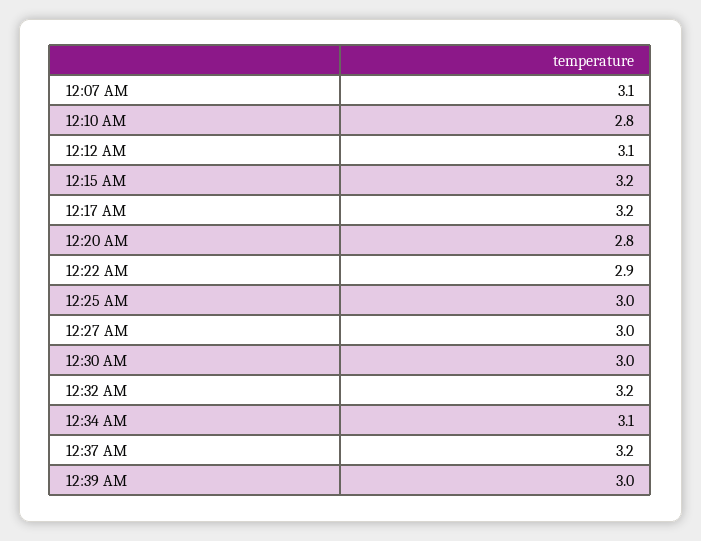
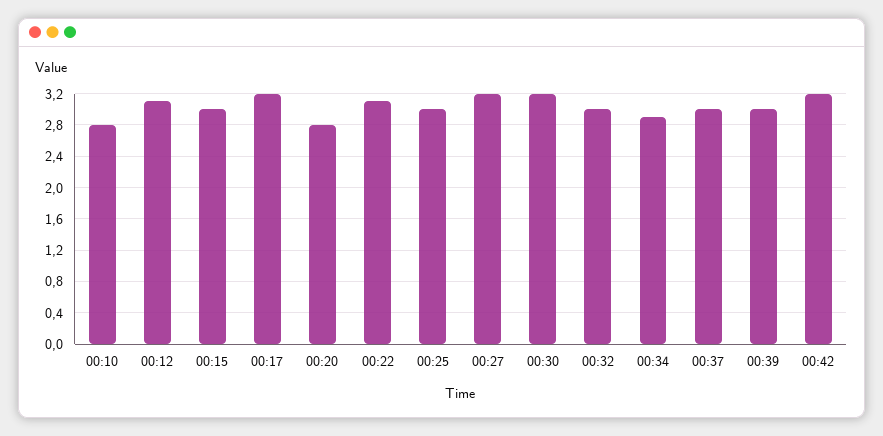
12:07 AM: 3.1 -> none
12:15 AM: 3.2 -> 3
12:22 AM: 2.9 -> 3.1
12:27 AM: 3 -> 3.2
12:30 AM: 3 -> 3.2
12:32 AM: 3.2 -> 3
12:34 AM: 3.1 -> 2.9
12:37 AM: 3.2 -> 3
00:42: none -> 3.2

